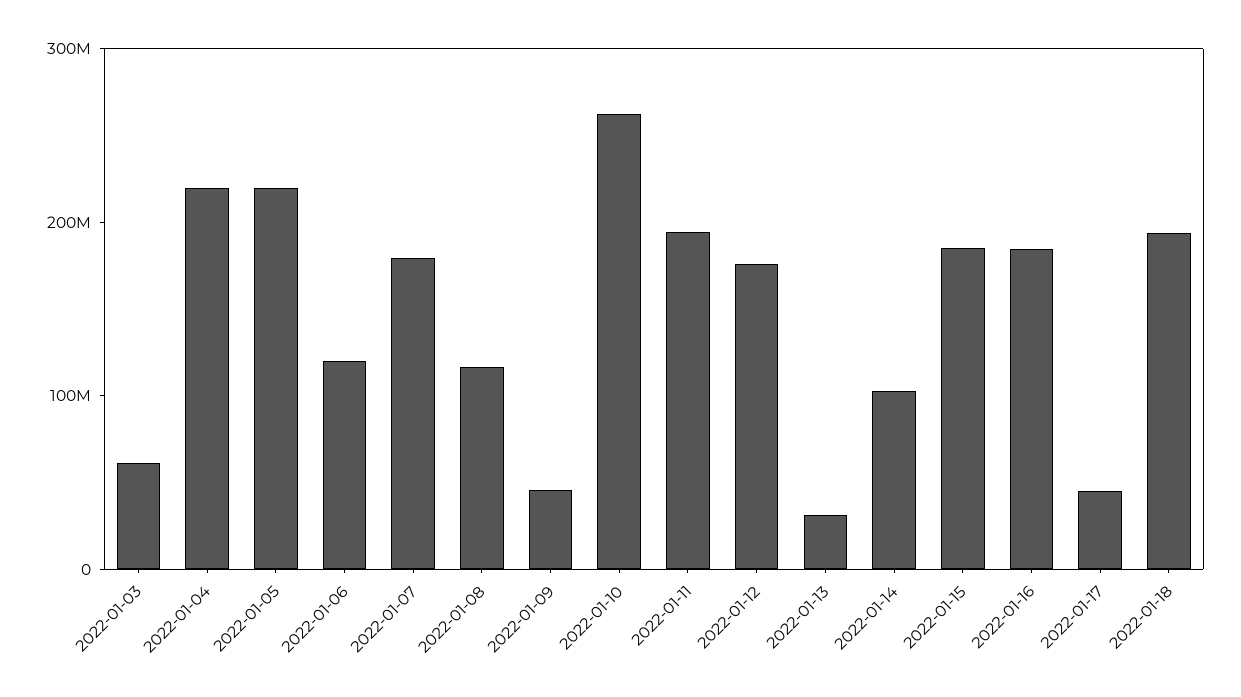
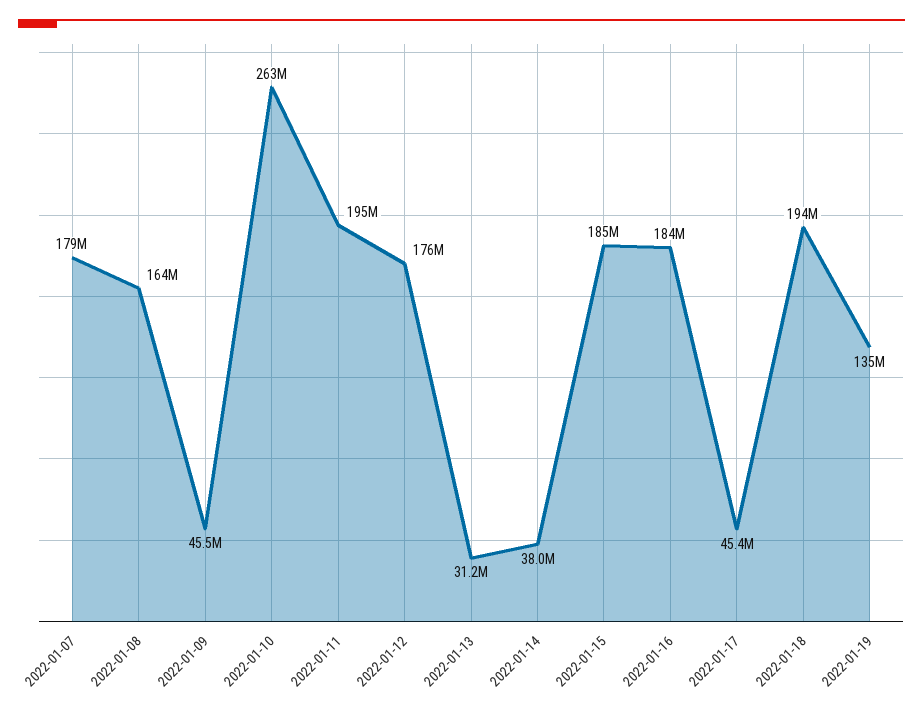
2022-01-03: 60000000 -> none
2022-01-04: 220000000 -> none
2022-01-05: 220000000 -> none
2022-01-06: 120000000 -> none
2022-01-08: 120000000 -> 164000000
2022-01-14: 100000000 -> 38000000
2022-01-19: none -> 135000000

